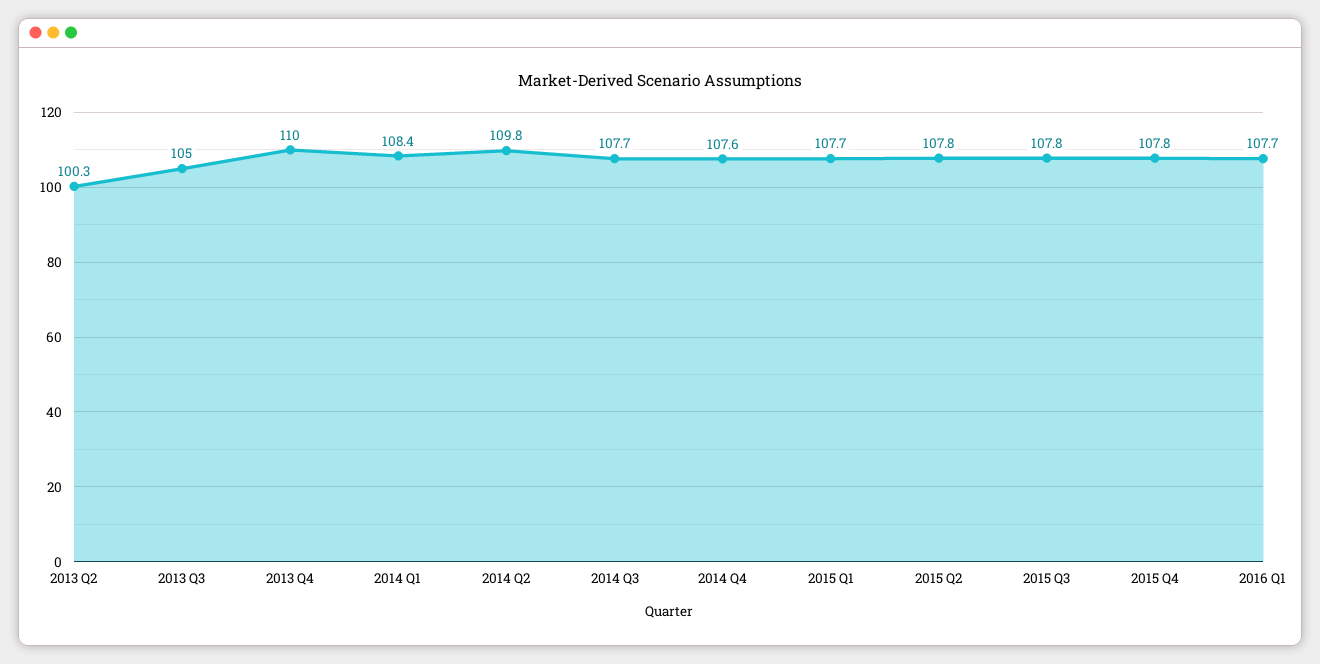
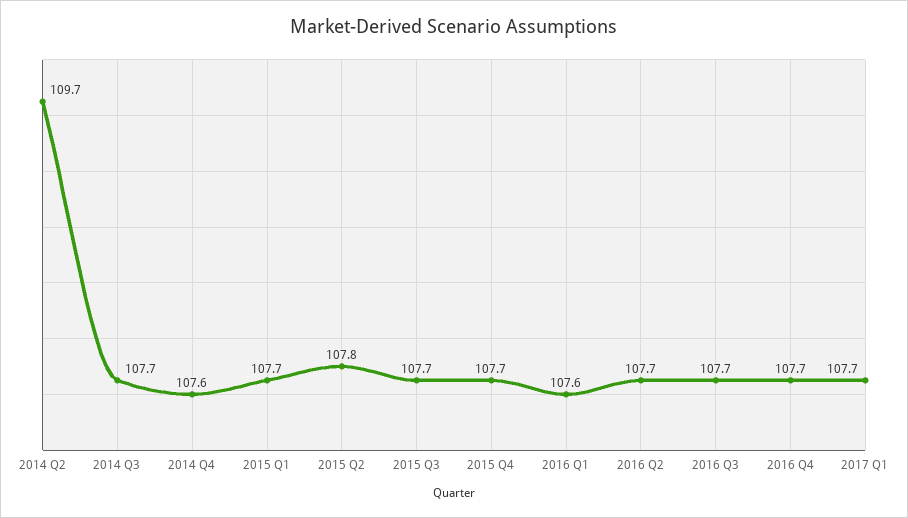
2013 Q2: 100.3 -> none
2013 Q3: 105 -> none
2013 Q4: 110 -> none
2014 Q1: 108.4 -> none
2014 Q2: 109.8 -> 109.7
2015 Q3: 107.8 -> 107.7
2015 Q4: 107.8 -> 107.7
2016 Q1: 107.7 -> 107.6
2016 Q2: none -> 107.7
2016 Q3: none -> 107.7
2016 Q4: none -> 107.7
2017 Q1: none -> 107.7

